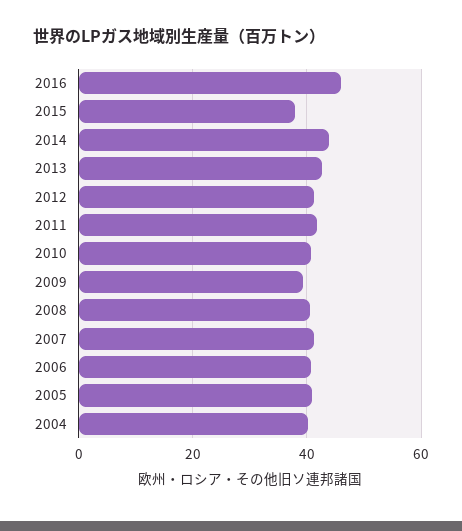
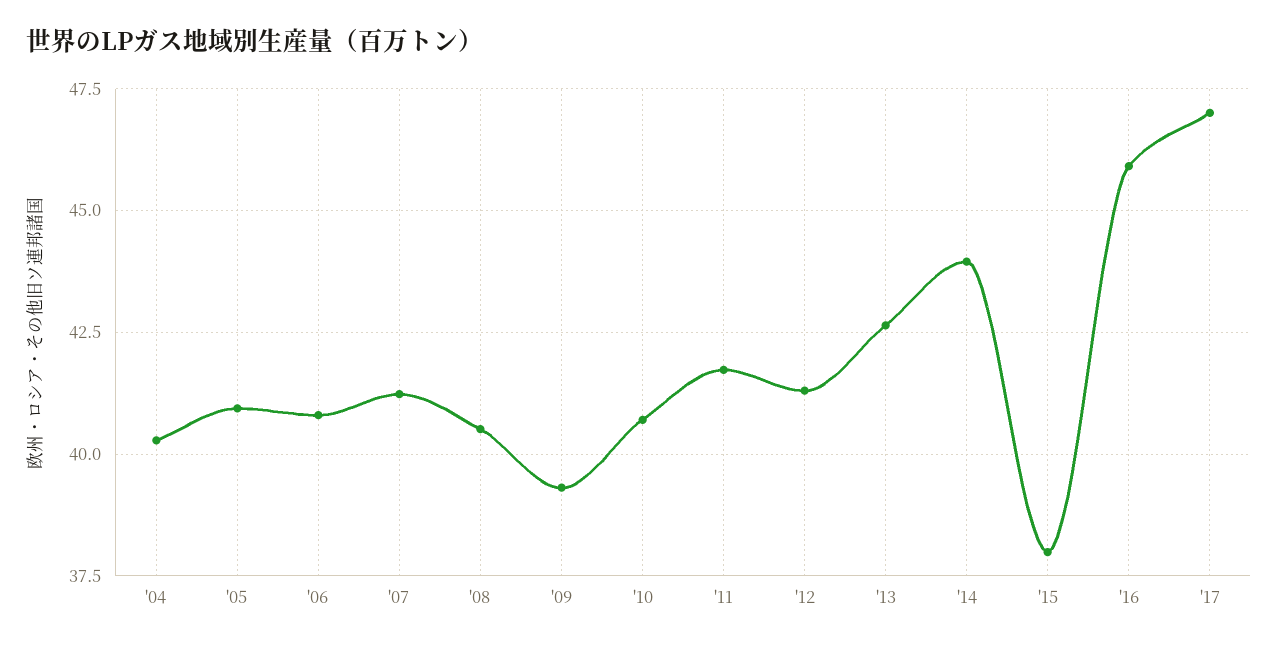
'17: none -> 47

